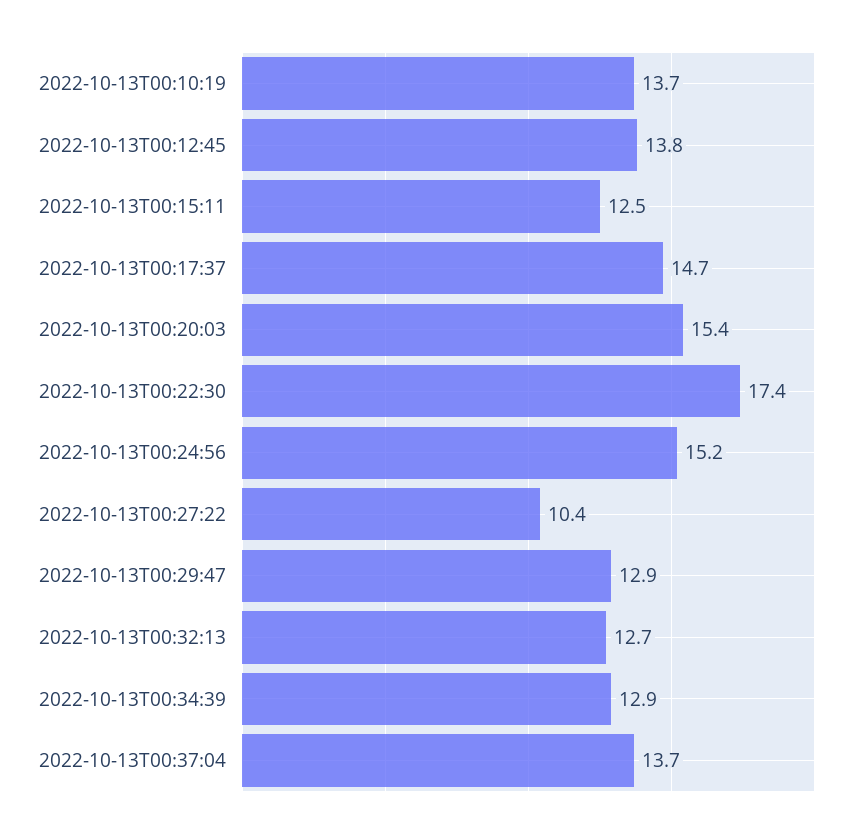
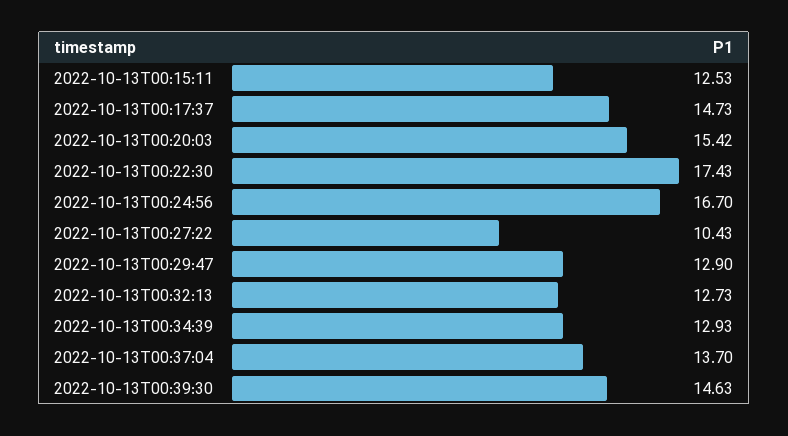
2022-10-13T00:10:19: 13.7 -> none
2022-10-13T00:12:45: 13.8 -> none
2022-10-13T00:24:56: 15.2 -> 16.7
2022-10-13T00:39:30: none -> 14.63

